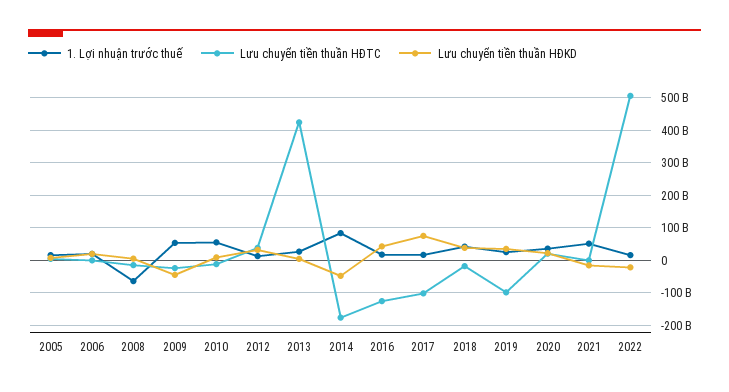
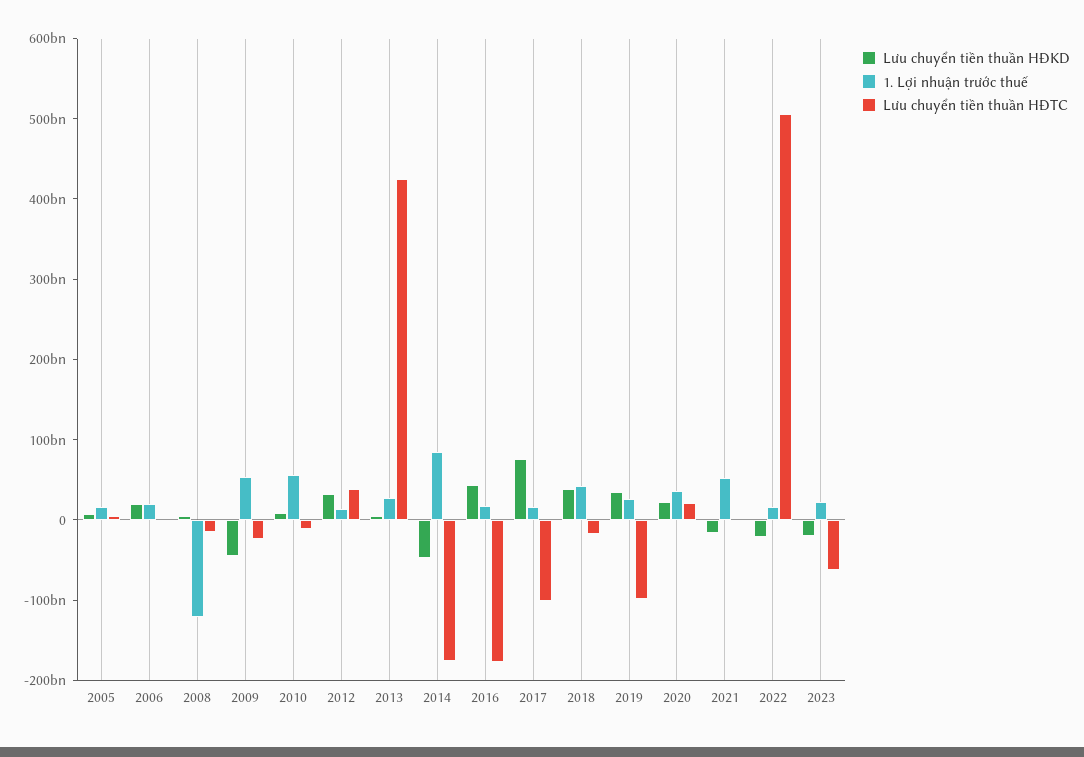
1. Lợi nhuận trước thuế, 2008: -60000000000 -> -120000000000
Lưu chuyển tiền thuần HĐTC, 2016: -120000000000 -> -180000000000
Lưu chuyển tiền thuần HĐKD, 2023: none -> -20000000000
1. Lợi nhuận trước thuế, 2023: none -> 20000000000
Lưu chuyển tiền thuần HĐTC, 2023: none -> -60000000000

